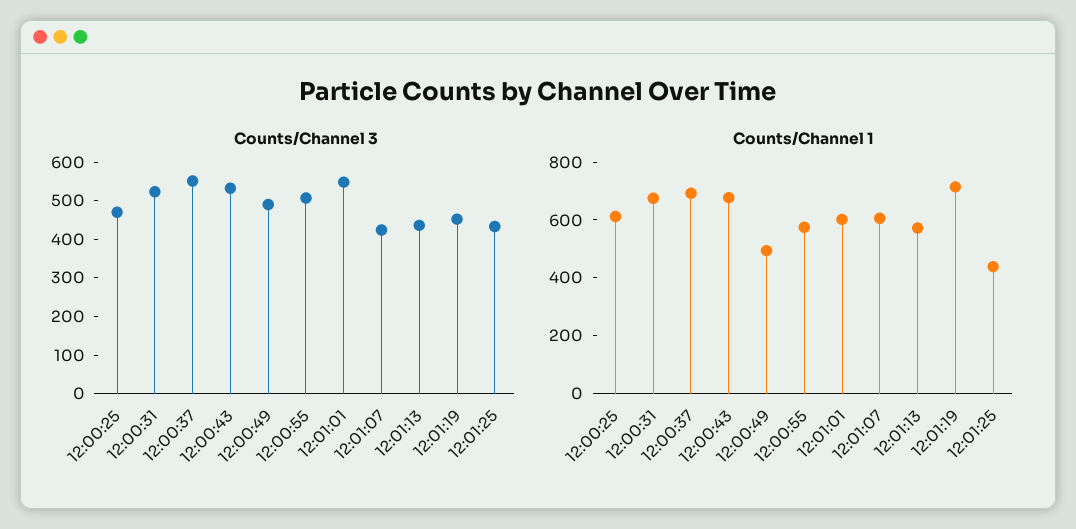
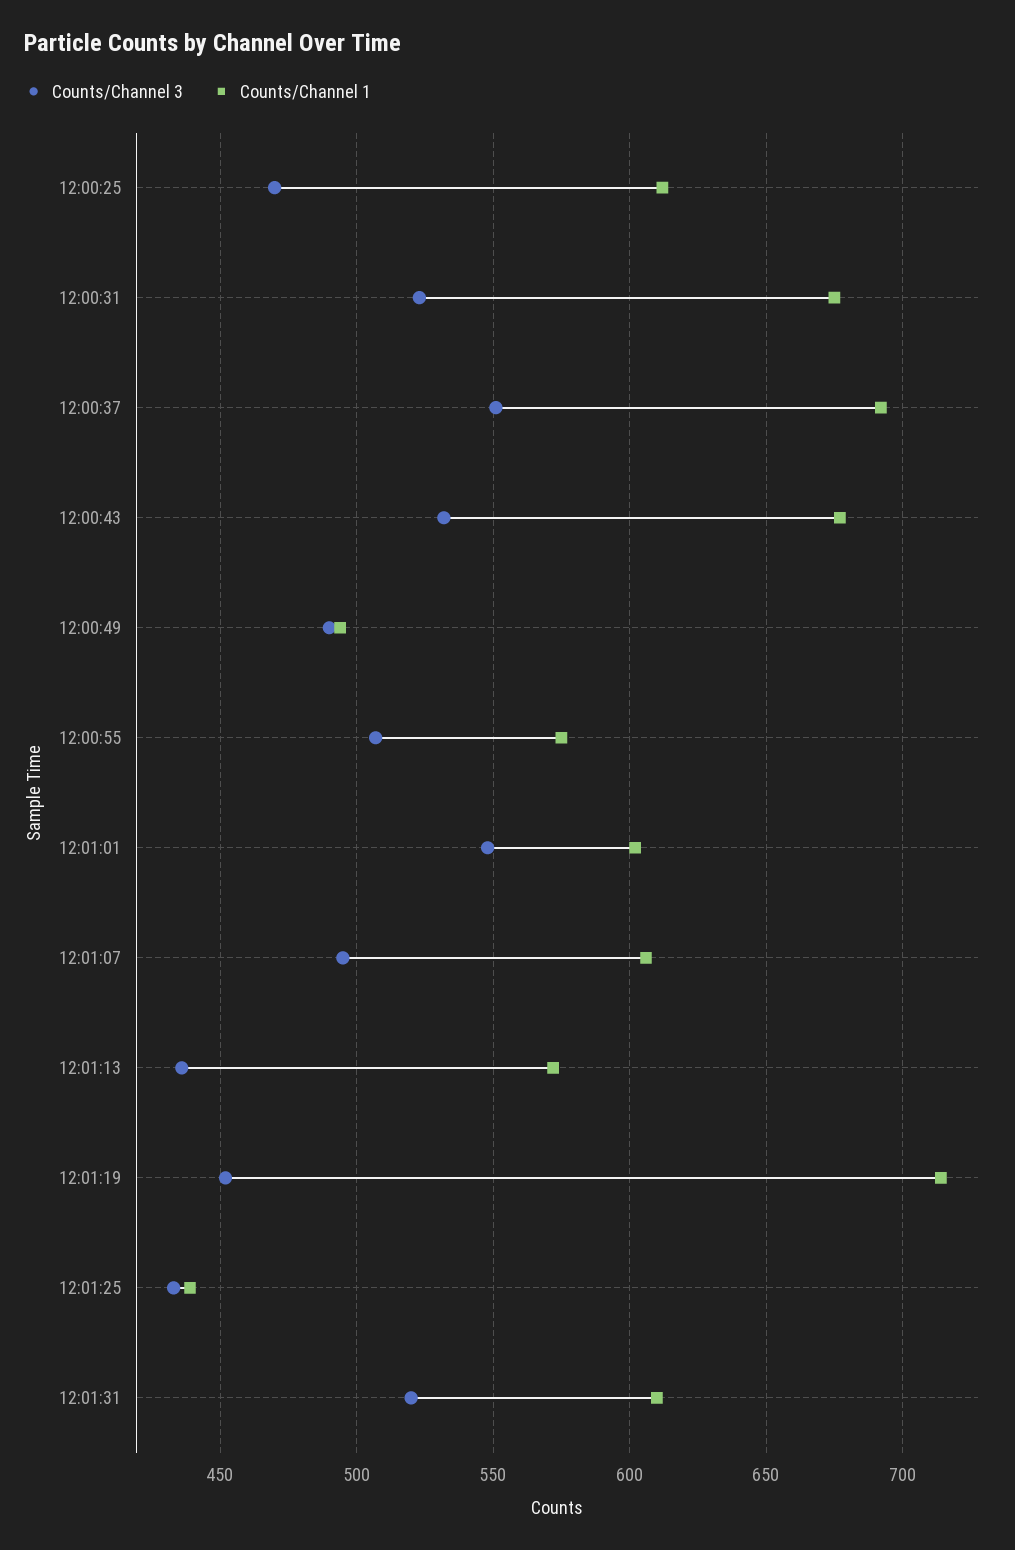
Counts/Channel 3, 12:01:07: 425 -> 495
Counts/Channel 3, 12:01:31: none -> 520
Counts/Channel 1, 12:01:31: none -> 610

